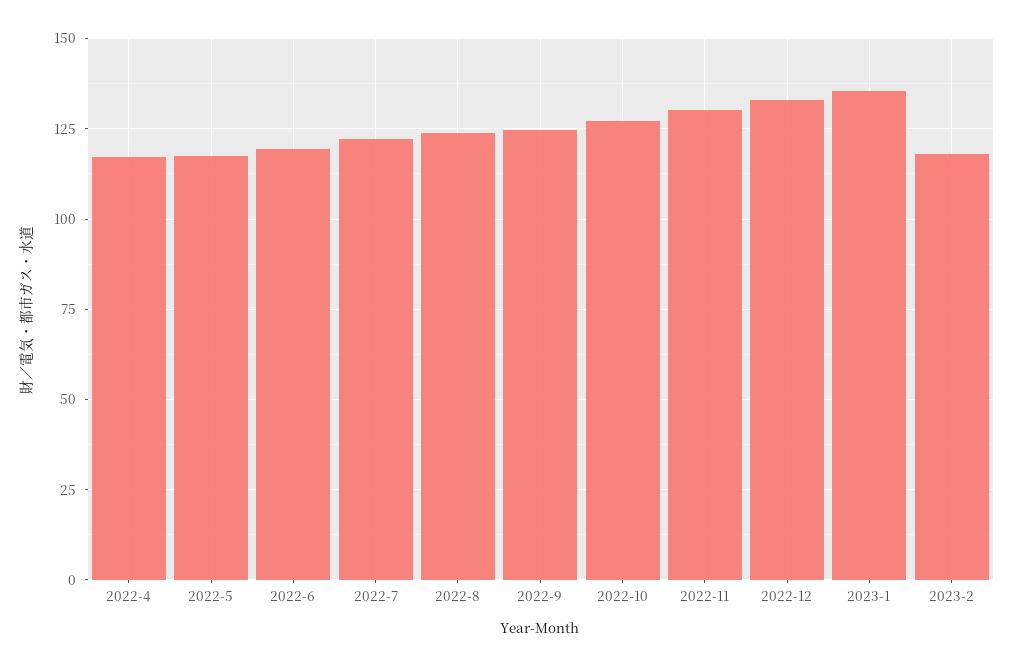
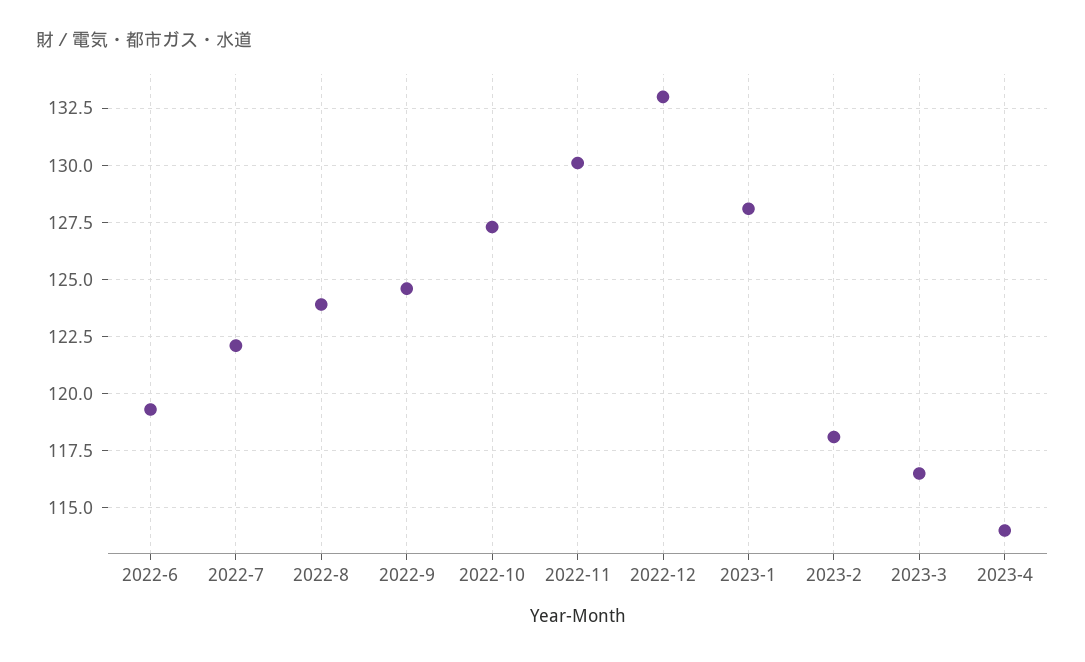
2022-4: 117.5 -> none
2022-5: 117.5 -> none
2023-1: 135 -> 128
2023-3: none -> 116.5
2023-4: none -> 114

